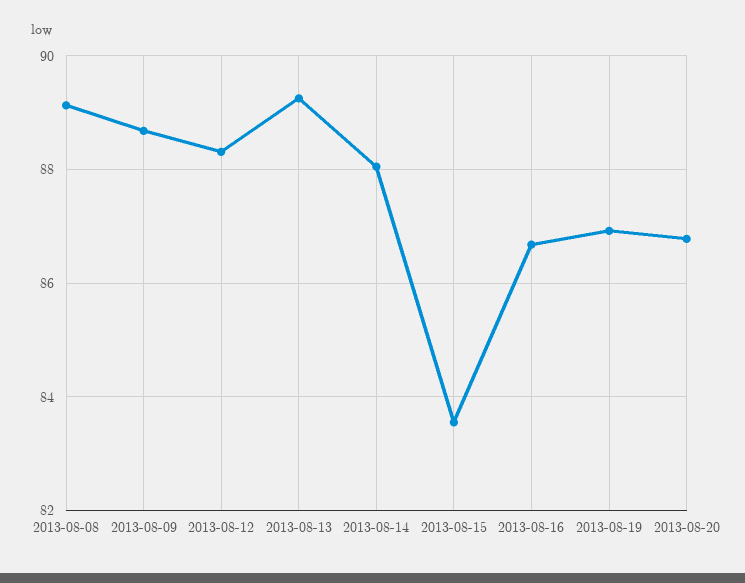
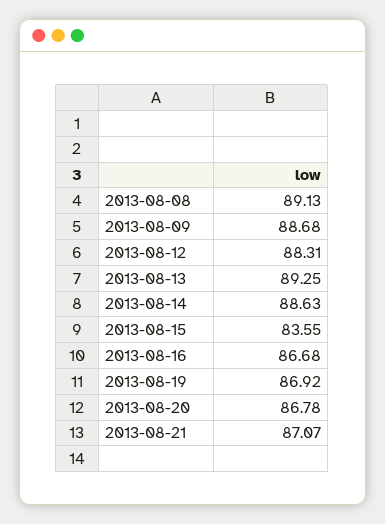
2013-08-14: 88 -> 88.63
2013-08-21: none -> 87.07

